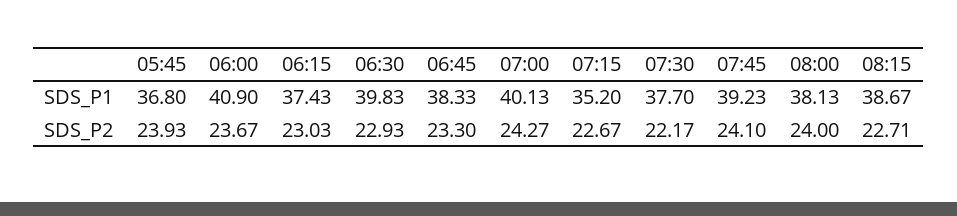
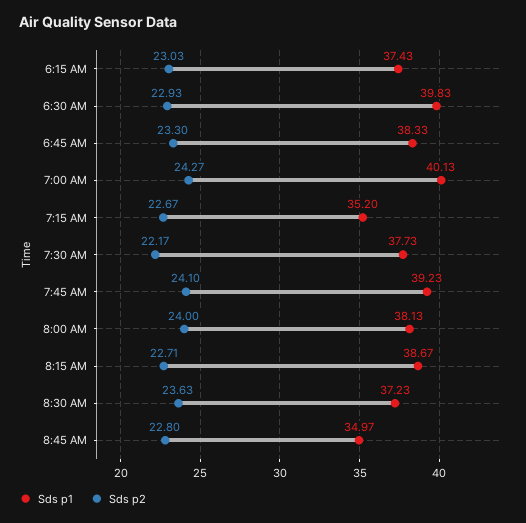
SDS_P1, 05:45: 36.8 -> none
SDS_P1, 06:00: 40.9 -> none
SDS_P1, 07:30: 37.7 -> 37.73
SDS_P2, 05:45: 23.93 -> none
SDS_P2, 06:00: 23.67 -> none
SDS_P1, 8:30 AM: none -> 37.23
SDS_P2, 8:30 AM: none -> 23.63
SDS_P1, 8:45 AM: none -> 34.97
SDS_P2, 8:45 AM: none -> 22.8

